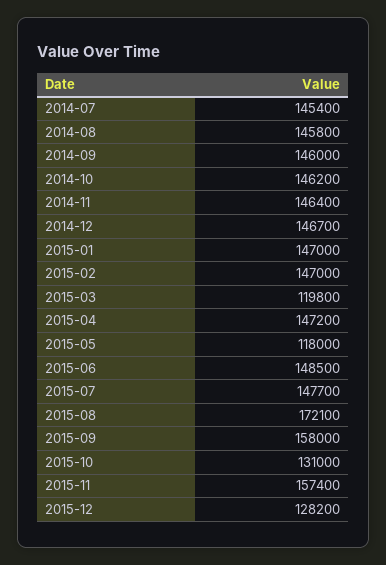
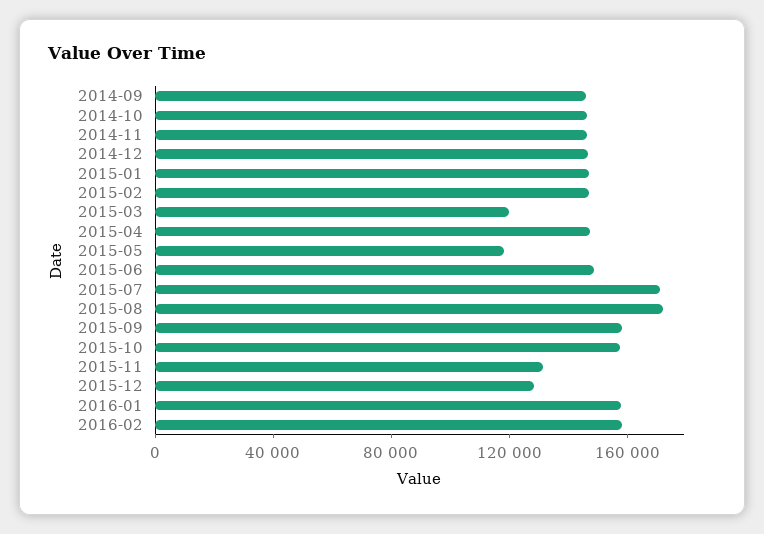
2014-07: 145400 -> none
2014-08: 145800 -> none
2015-07: 147700 -> 170000
2015-10: 131000 -> 160000
2015-11: 157400 -> 130000
2016-01: none -> 160000
2016-02: none -> 160000

